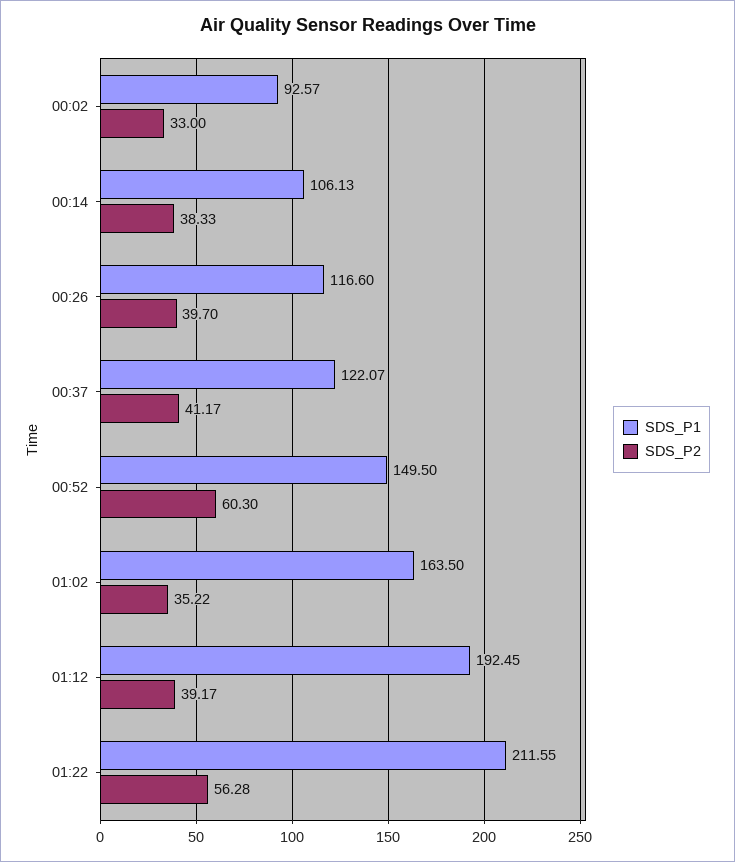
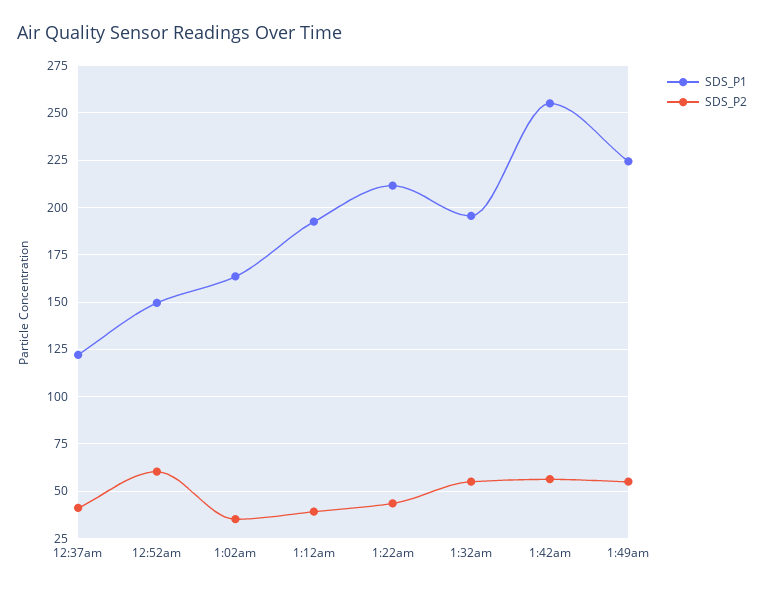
SDS_P1, 00:02: 92.57 -> none
SDS_P2, 00:02: 33 -> none
SDS_P1, 00:14: 106.13 -> none
SDS_P2, 00:14: 38.33 -> none
SDS_P1, 00:26: 116.6 -> none
SDS_P2, 00:26: 39.7 -> none
SDS_P2, 01:22: 56.28 -> 45
SDS_P1, 1:32am: none -> 195
SDS_P2, 1:32am: none -> 55
SDS_P1, 1:42am: none -> 255
SDS_P2, 1:42am: none -> 55
SDS_P1, 1:49am: none -> 225
SDS_P2, 1:49am: none -> 55

